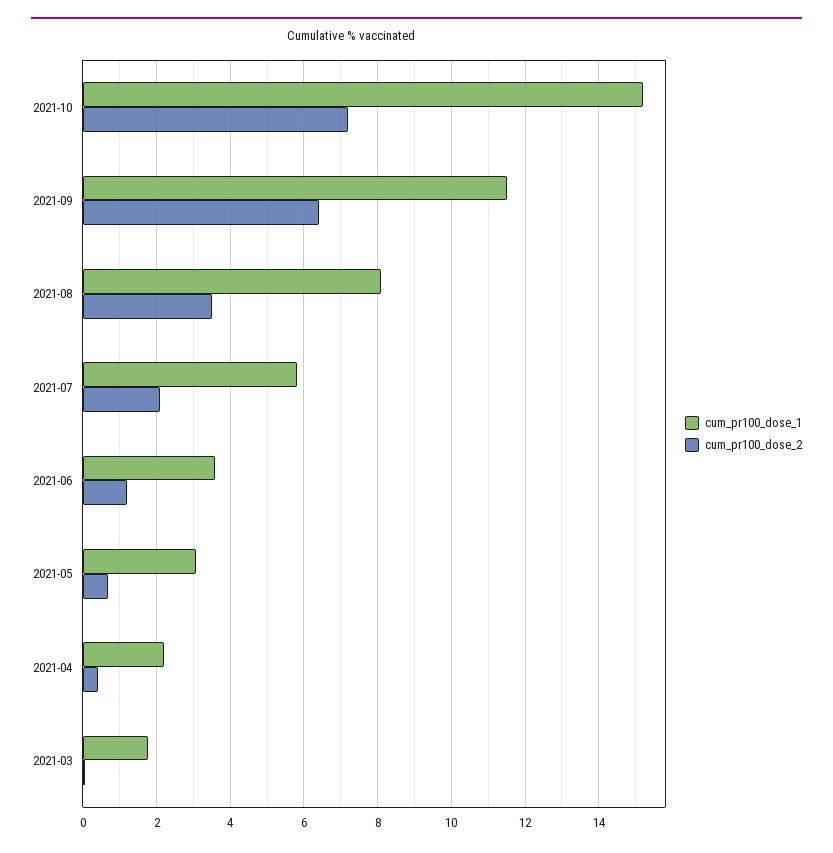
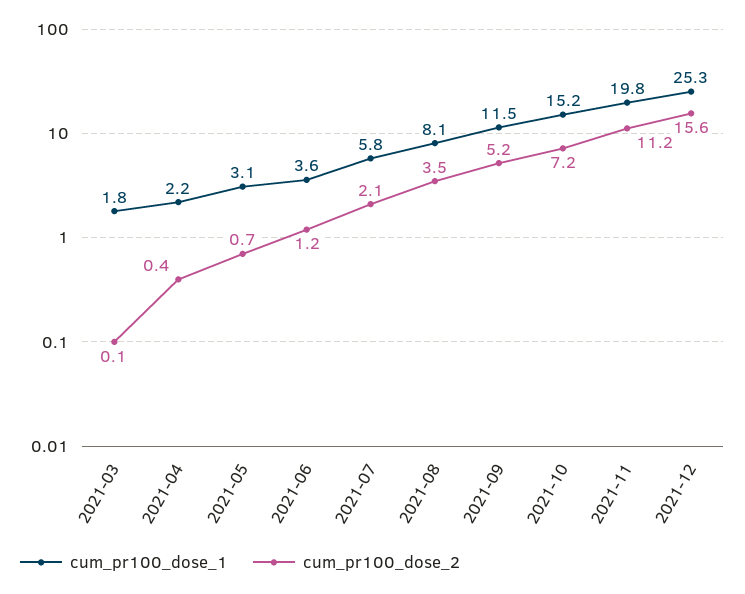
cum_pr100_dose_2, 2021-09: 6.4 -> 5.2
cum_pr100_dose_1, 2021-11: none -> 19.8
cum_pr100_dose_2, 2021-11: none -> 11.2
cum_pr100_dose_1, 2021-12: none -> 25.3
cum_pr100_dose_2, 2021-12: none -> 15.6

